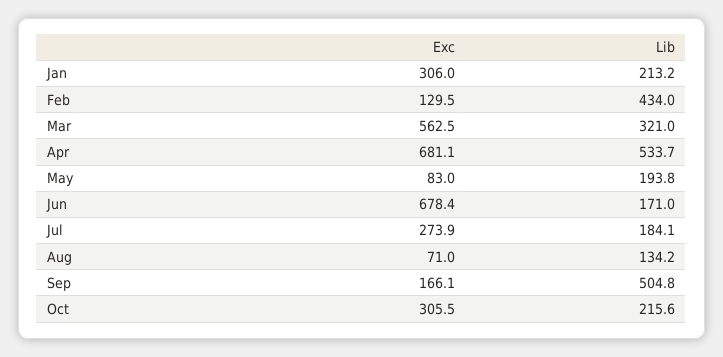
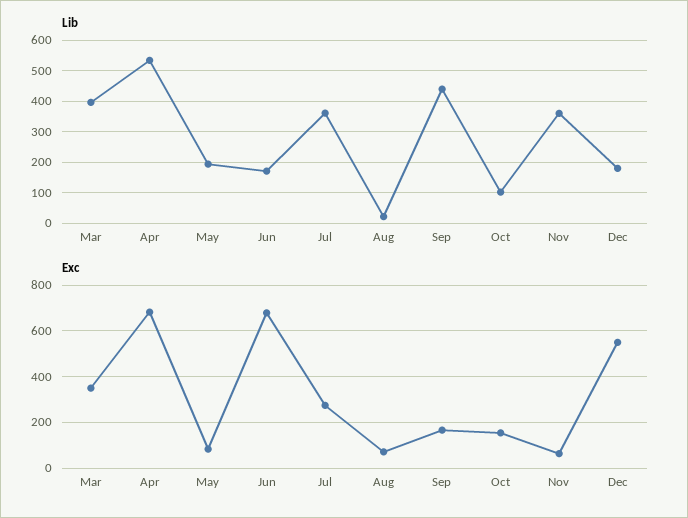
Exc, Jan: 306 -> none
Lib, Jan: 213.2 -> none
Exc, Feb: 129.5 -> none
Lib, Feb: 434 -> none
Exc, Mar: 562.5 -> 350
Lib, Mar: 321 -> 400
Lib, Jul: 184.1 -> 360
Lib, Aug: 134.2 -> 20
Lib, Sep: 504.8 -> 440
Exc, Oct: 305.5 -> 150
Lib, Oct: 215.6 -> 100
Lib, Nov: none -> 360
Lib, Dec: none -> 180
Exc, Nov: none -> 50
Exc, Dec: none -> 550

